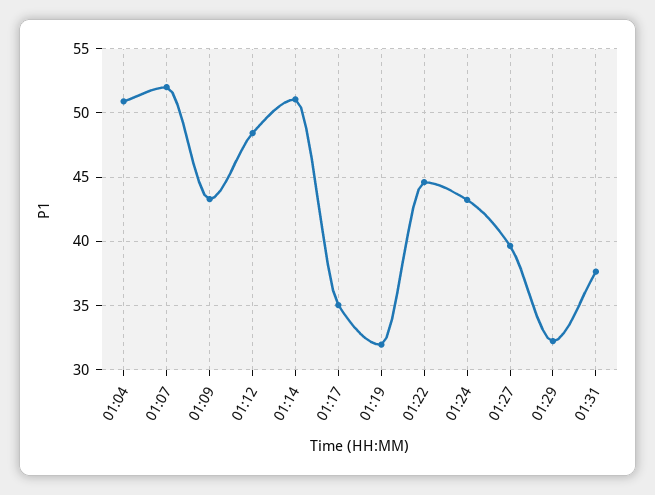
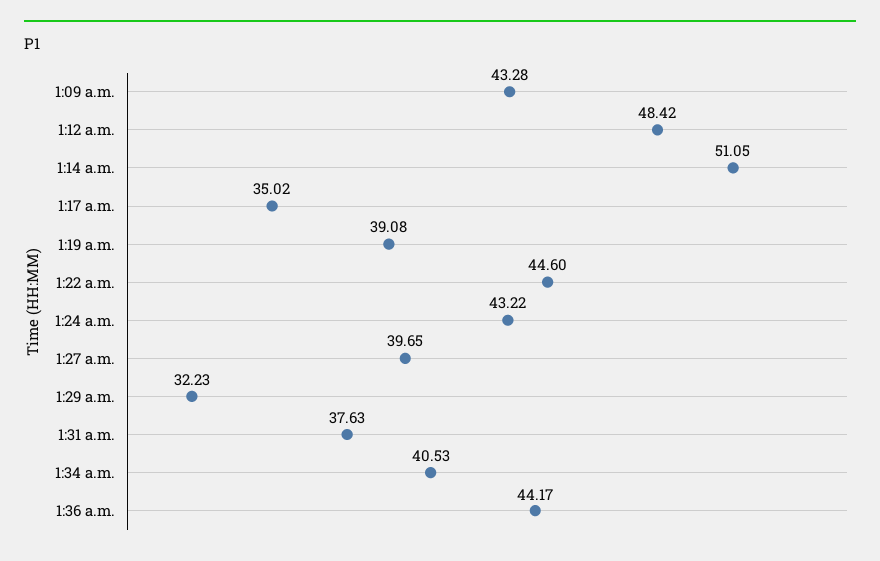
01:04: 51 -> none
01:07: 52 -> none
01:19: 32 -> 39.08
1:34 a.m.: none -> 40.53
1:36 a.m.: none -> 44.17

